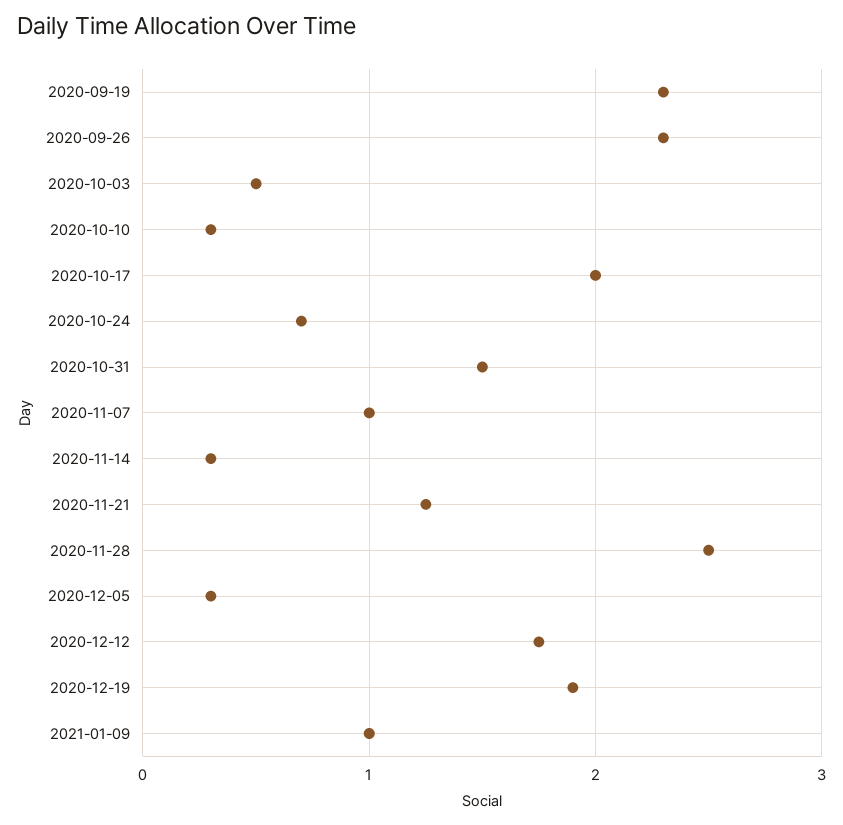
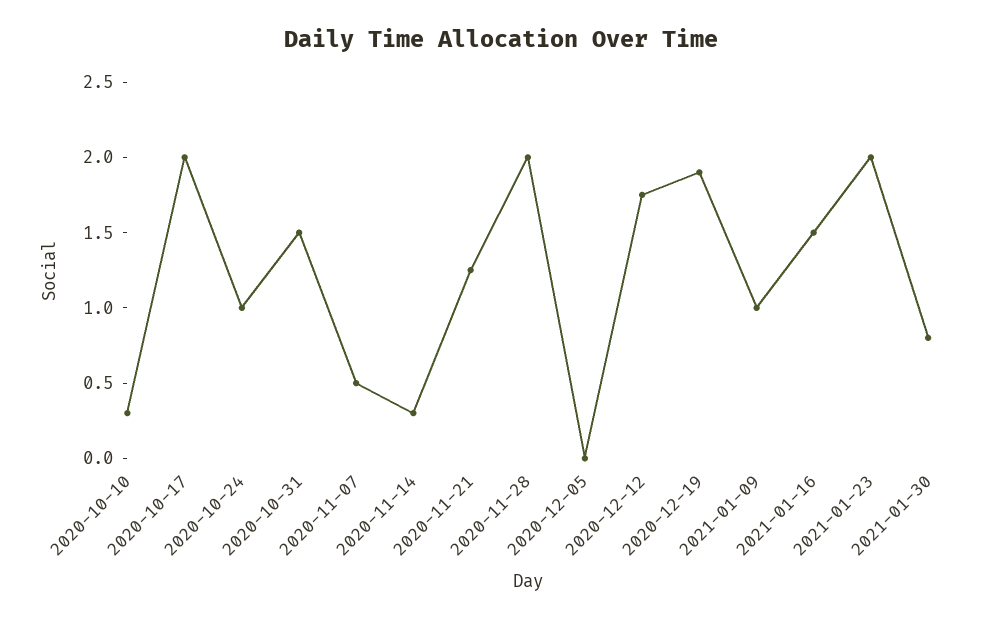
2020-09-19: 2.3 -> none
2020-09-26: 2.3 -> none
2020-10-03: 0.5 -> none
2020-10-24: 0.7 -> 1
2020-11-07: 1 -> 0.5
2020-11-28: 2.5 -> 2
2020-12-05: 0.3 -> 0
2021-01-16: none -> 1.5
2021-01-23: none -> 2
2021-01-30: none -> 0.8

